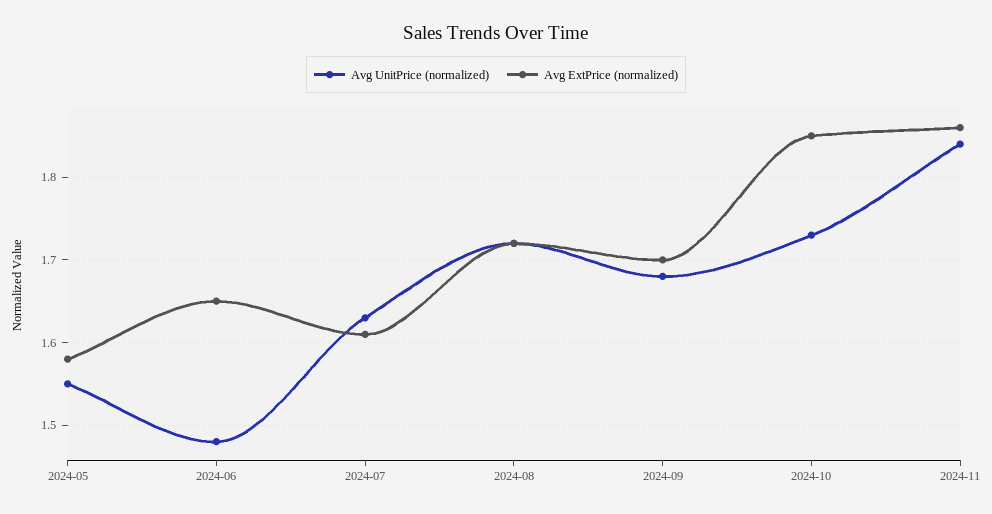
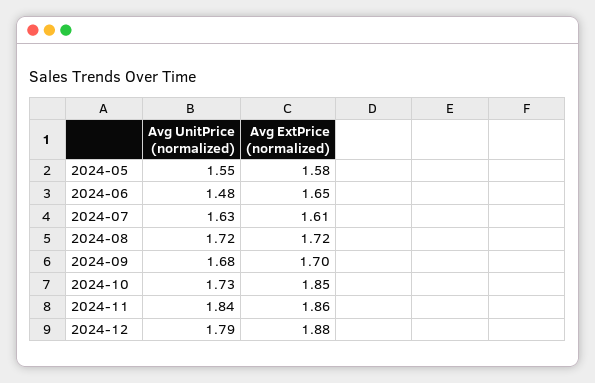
Avg UnitPrice (normalized), 2024-12: none -> 1.79
Avg ExtPrice (normalized), 2024-12: none -> 1.88

